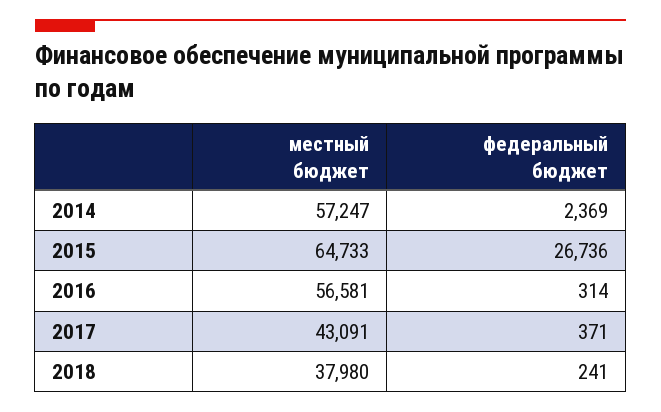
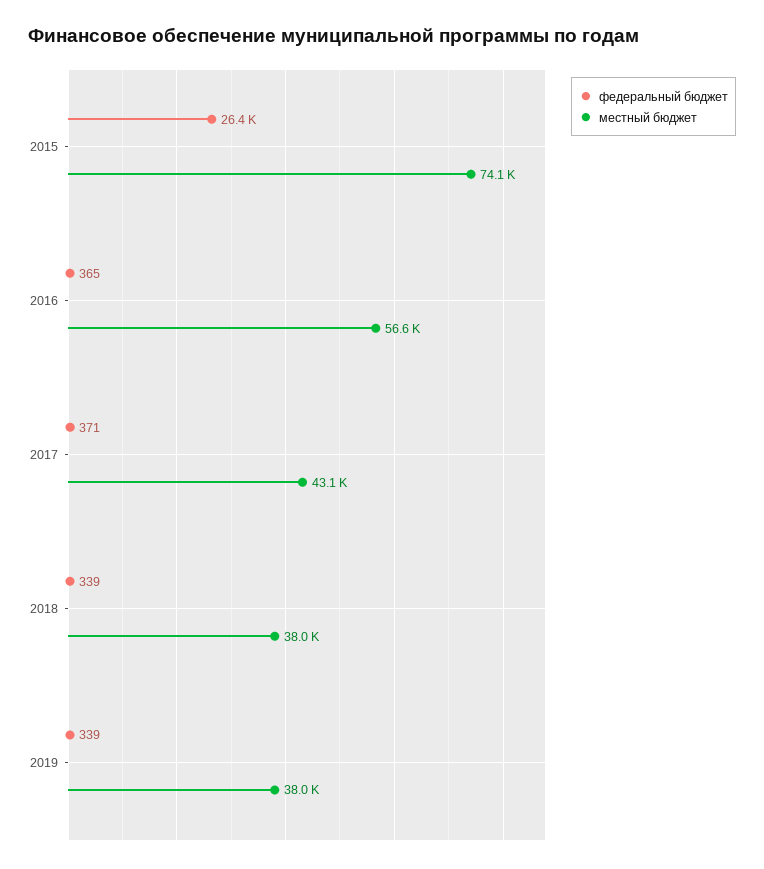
местный бюджет, 2014: 57247 -> none
федеральный бюджет, 2014: 2369 -> none
местный бюджет, 2015: 64733 -> 74100
федеральный бюджет, 2015: 26736 -> 26400
федеральный бюджет, 2016: 314 -> 365
федеральный бюджет, 2018: 241 -> 339
федеральный бюджет, 2019: none -> 339
местный бюджет, 2019: none -> 38000

